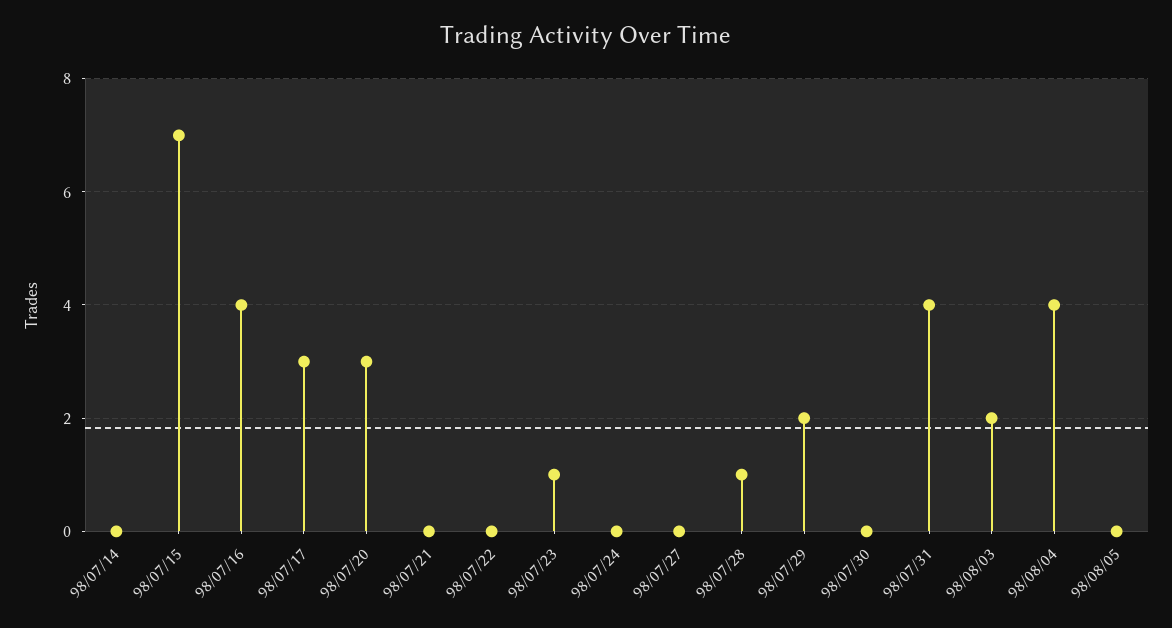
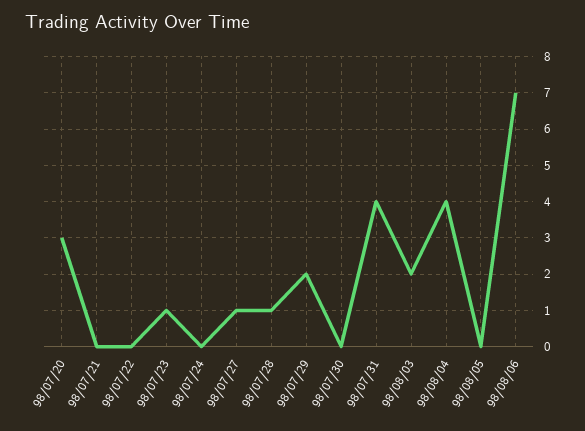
98/07/14: 0 -> none
98/07/15: 7 -> none
98/07/16: 4 -> none
98/07/17: 3 -> none
98/07/27: 0 -> 1
98/08/06: none -> 7

